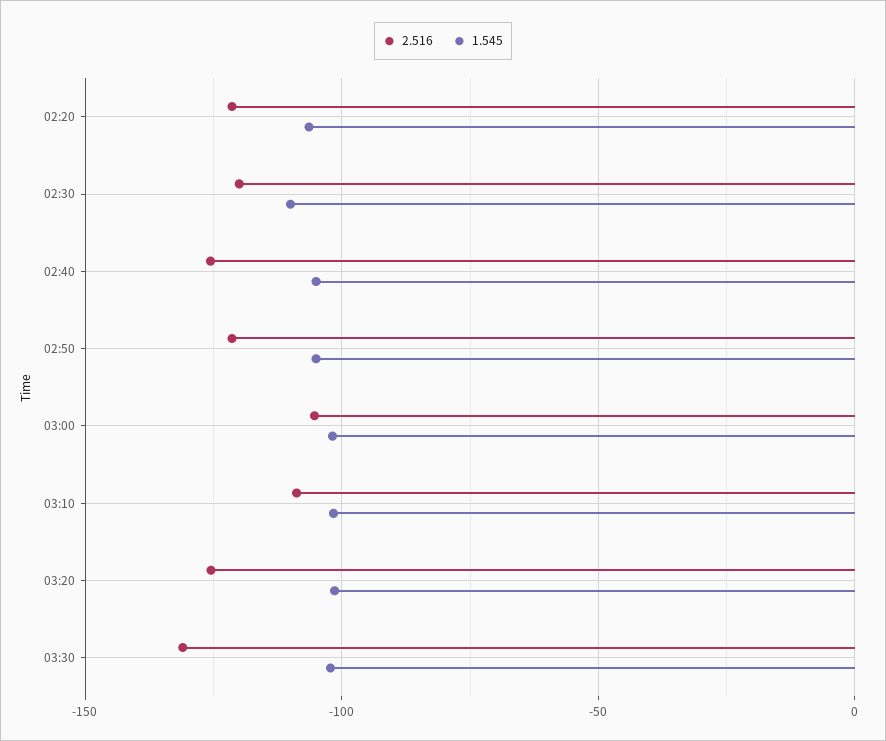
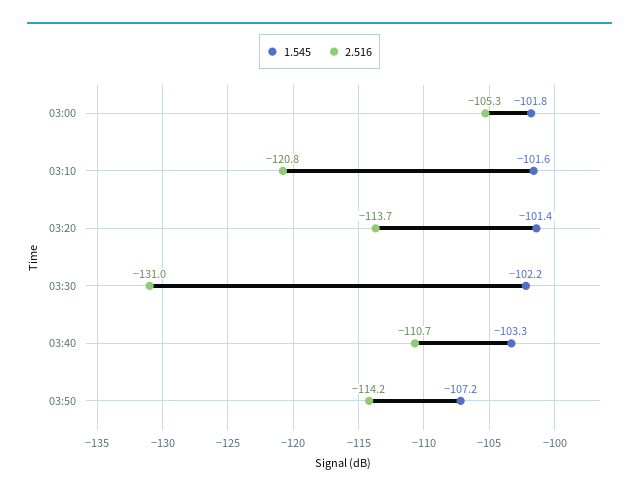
2.516, 02:20: -120 -> none
1.545, 02:20: -105 -> none
2.516, 02:30: -120 -> none
1.545, 02:30: -110 -> none
2.516, 02:40: -125 -> none
1.545, 02:40: -105 -> none
2.516, 02:50: -120 -> none
1.545, 02:50: -105 -> none
2.516, 03:10: -110 -> -120.8
2.516, 03:20: -125 -> -113.7
1.545, 03:40: none -> -103.3
2.516, 03:40: none -> -110.7
1.545, 03:50: none -> -107.2
2.516, 03:50: none -> -114.2

